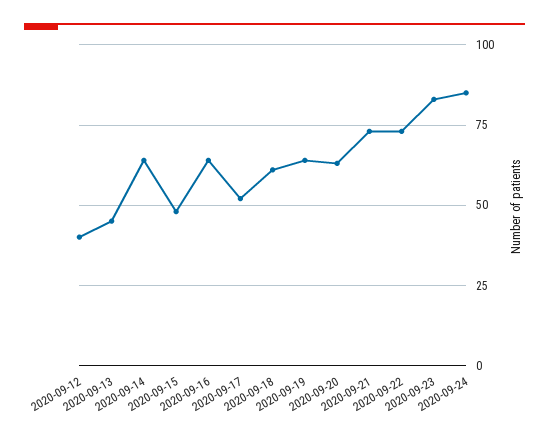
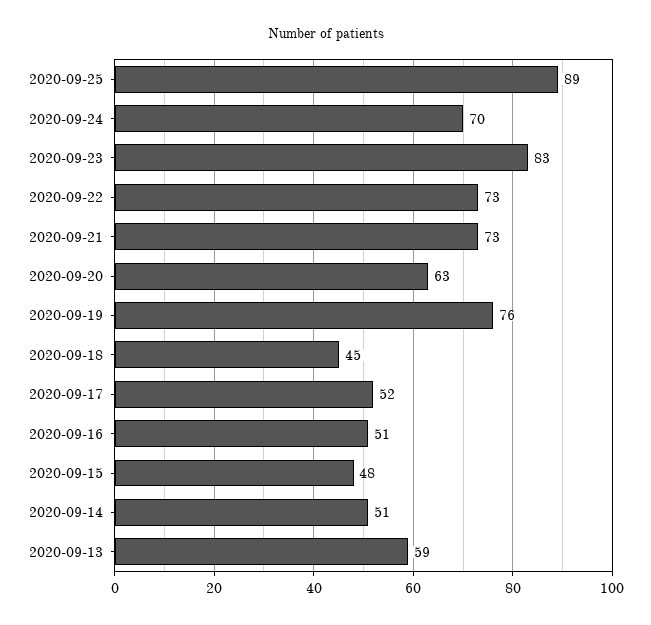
2020-09-12: 40 -> none
2020-09-13: 45 -> 59
2020-09-14: 65 -> 51
2020-09-16: 65 -> 51
2020-09-18: 60 -> 45
2020-09-19: 65 -> 76
2020-09-24: 85 -> 70
2020-09-25: none -> 89

